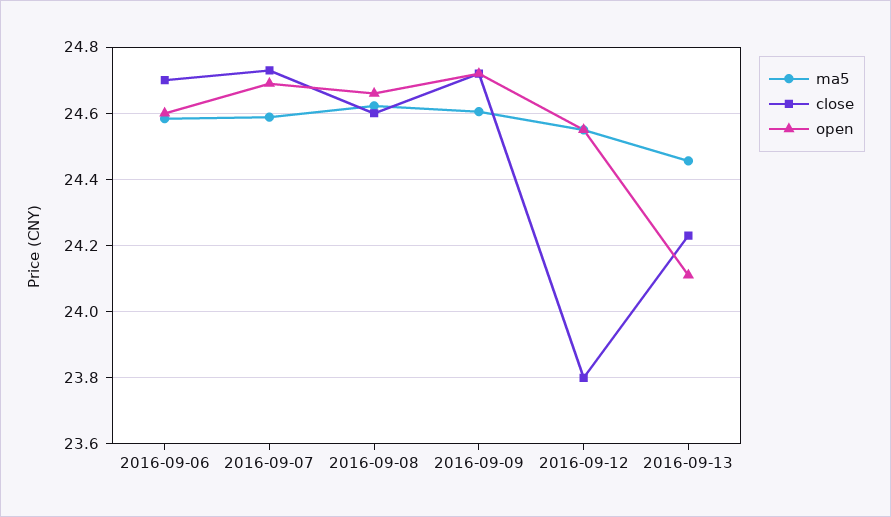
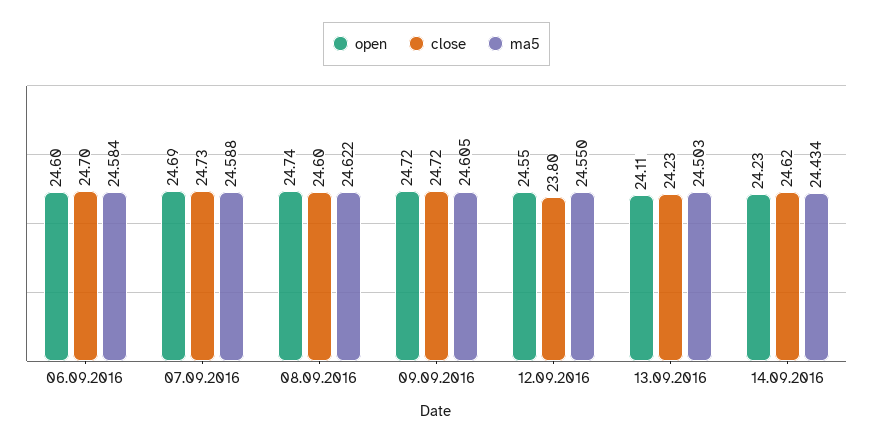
open, 2016-09-08: 24.66 -> 24.74
ma5, 2016-09-13: 24.46 -> 24.503
open, 14.09.2016: none -> 24.23
close, 14.09.2016: none -> 24.62
ma5, 14.09.2016: none -> 24.434

